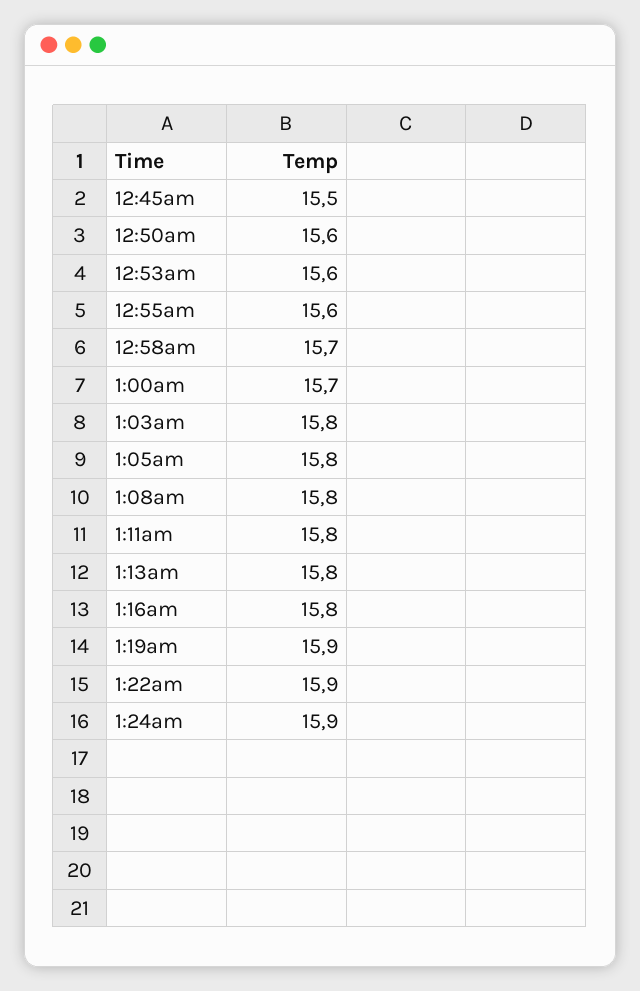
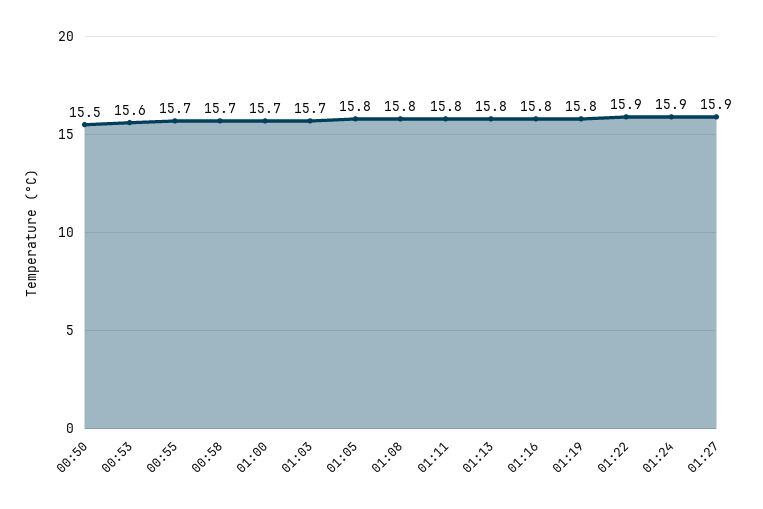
12:45am: 15.5 -> none
12:50am: 15.6 -> 15.5
12:55am: 15.6 -> 15.7
1:03am: 15.8 -> 15.7
1:19am: 15.9 -> 15.8
01:27: none -> 15.9

